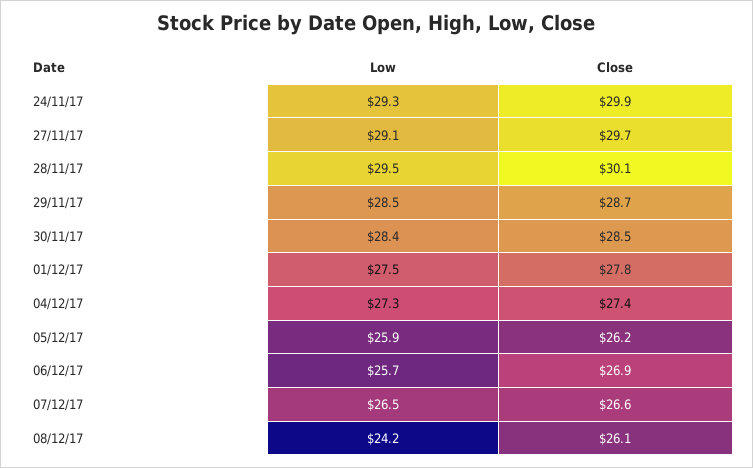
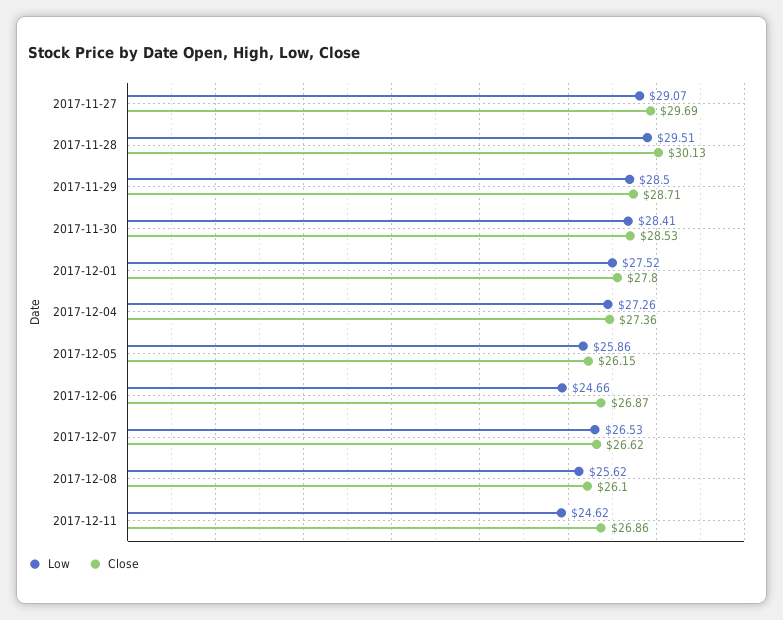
Low, 24/11/17: 29.3 -> none
Close, 24/11/17: 29.9 -> none
Low, 06/12/17: 25.7 -> 24.66
Low, 08/12/17: 24.2 -> 25.62
Low, 2017-12-11: none -> 24.62
Close, 2017-12-11: none -> 26.86

